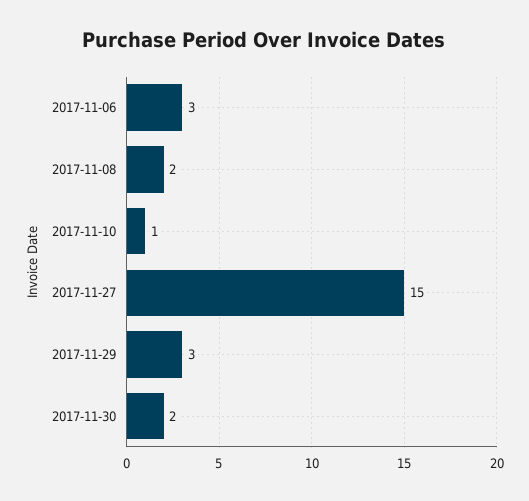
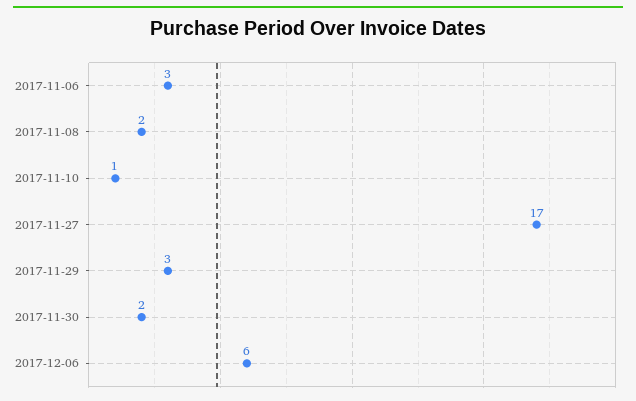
2017-11-27: 15 -> 17
2017-12-06: none -> 6

